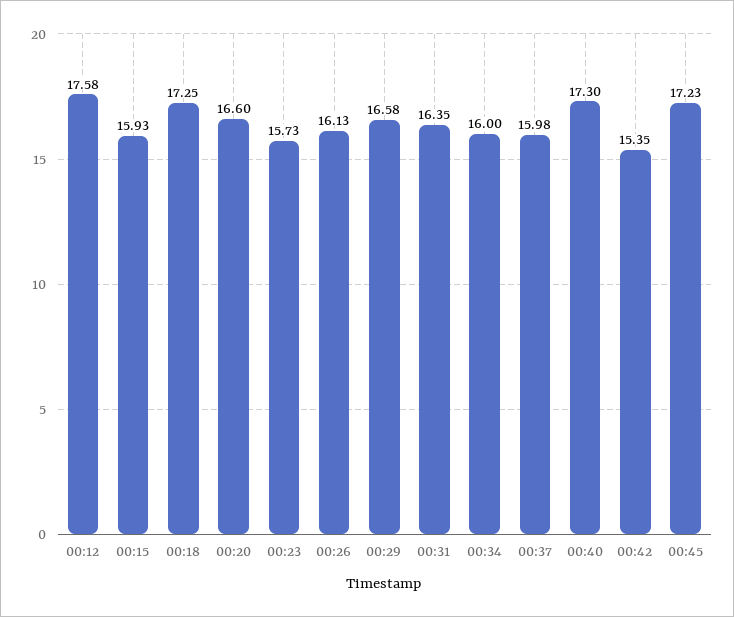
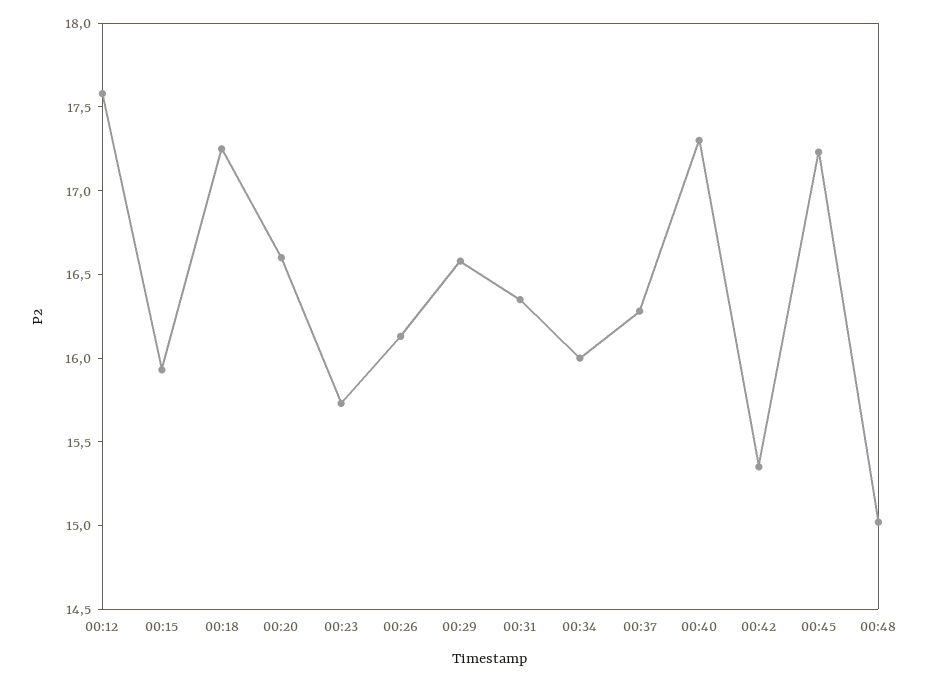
00:37: 15.98 -> 16.3
00:48: none -> 15

